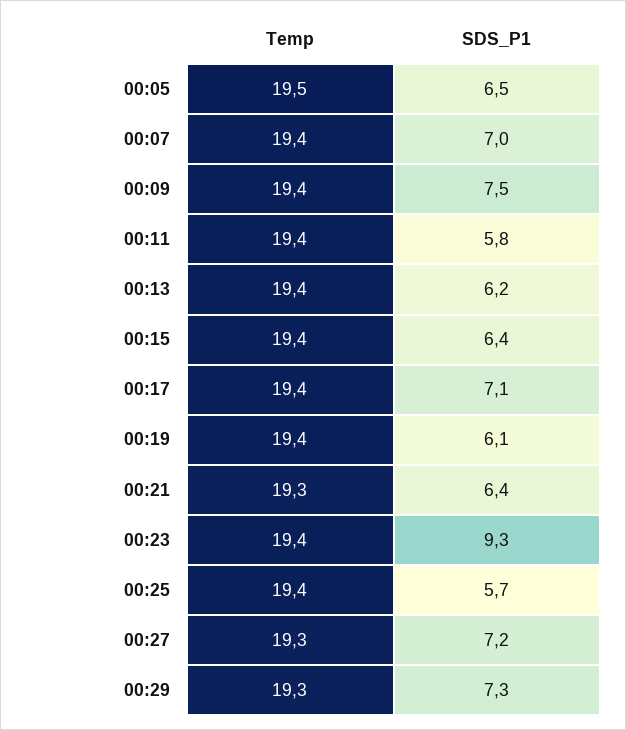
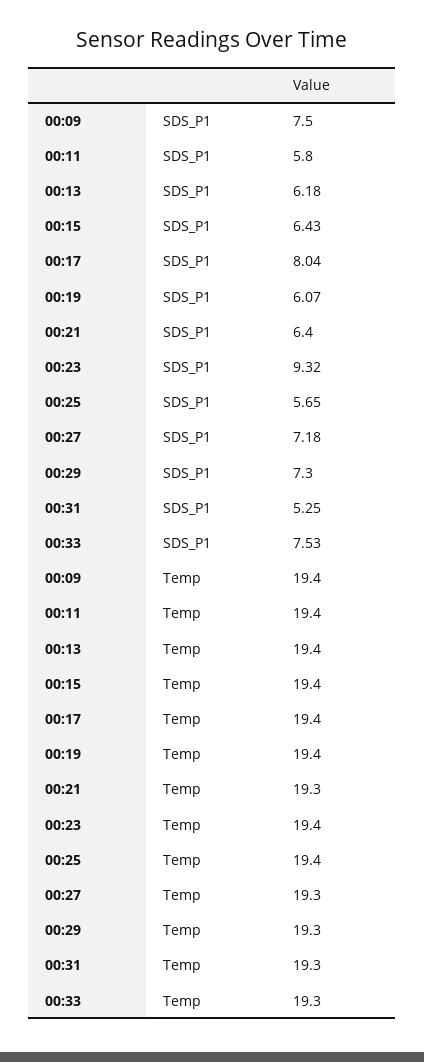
Temp, 00:05: 19.5 -> none
SDS_P1, 00:05: 6.5 -> none
Temp, 00:07: 19.4 -> none
SDS_P1, 00:07: 7 -> none
SDS_P1, 00:17: 7.1 -> 8.04
SDS_P1, 00:31: none -> 5.25
SDS_P1, 00:33: none -> 7.53
Temp, 00:31: none -> 19.3
Temp, 00:33: none -> 19.3

